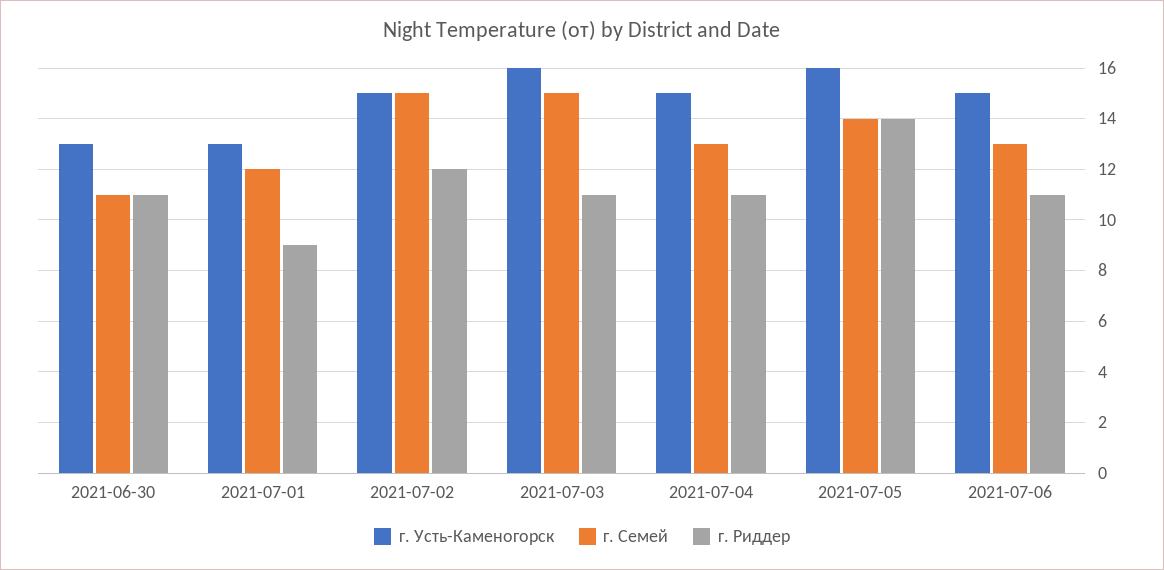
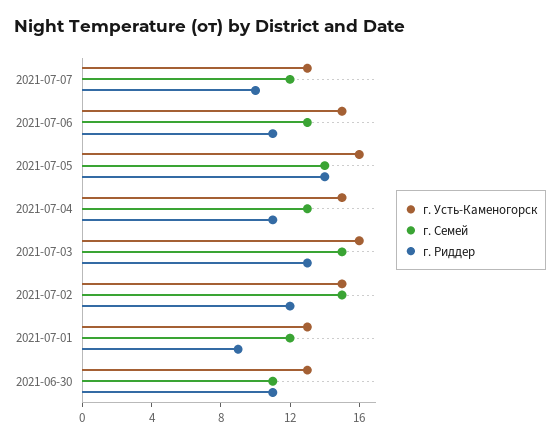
г. Риддер, 2021-07-03: 11 -> 13
г. Усть-Каменогорск, 2021-07-07: none -> 13
г. Семей, 2021-07-07: none -> 12
г. Риддер, 2021-07-07: none -> 10

